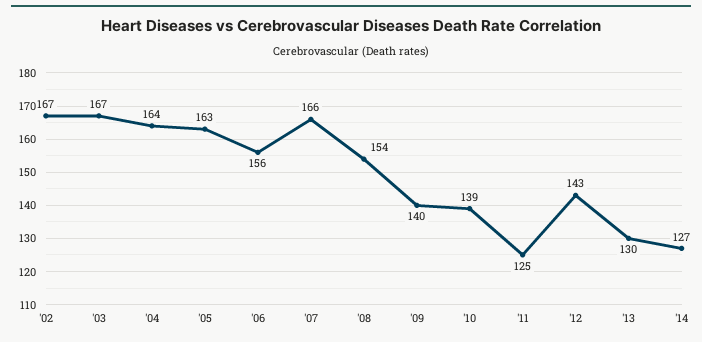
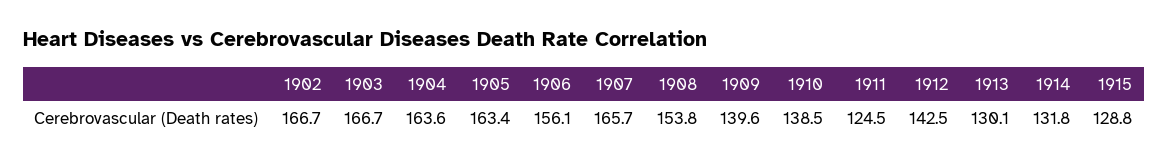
'14: 127 -> 131.8
1915: none -> 128.8

